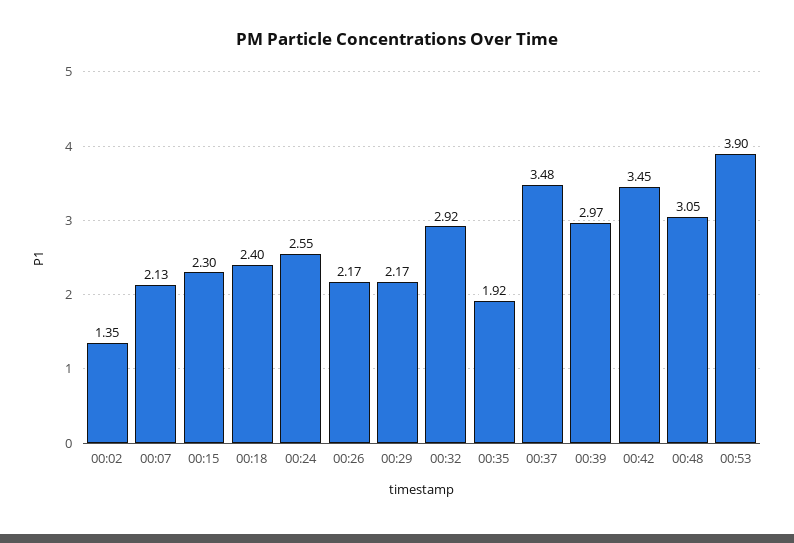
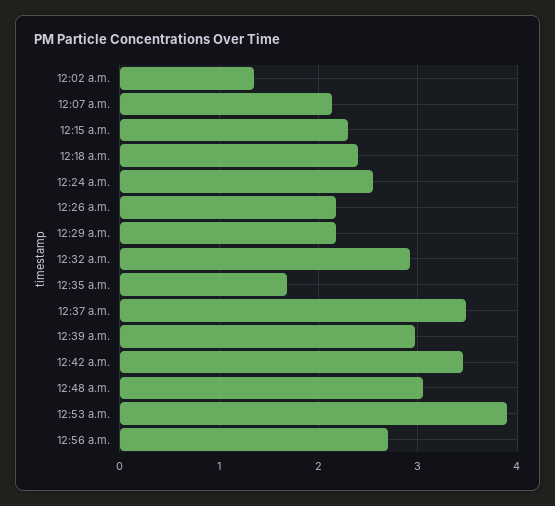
00:35: 1.92 -> 1.7
12:56 a.m.: none -> 2.7

